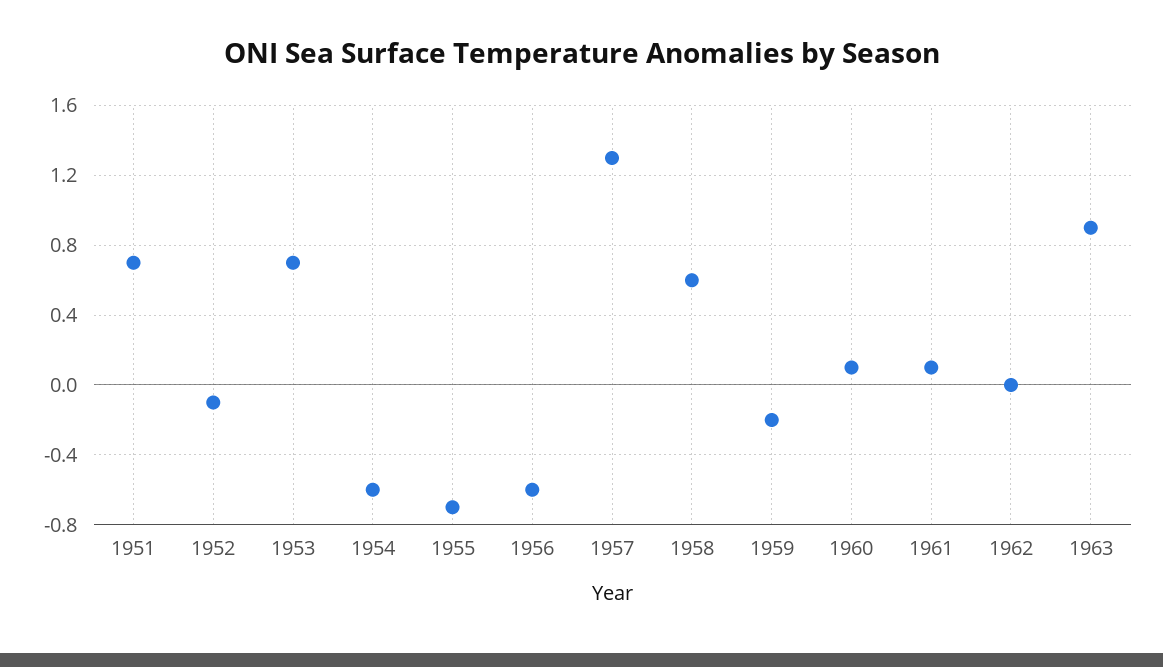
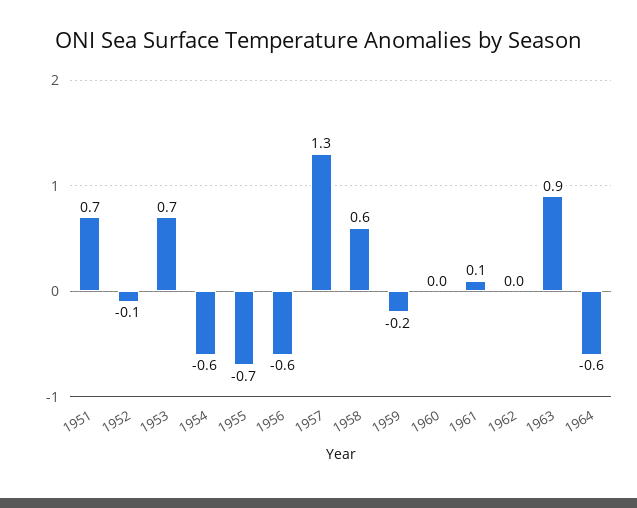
1960: 0.1 -> 0
1964: none -> -0.6

